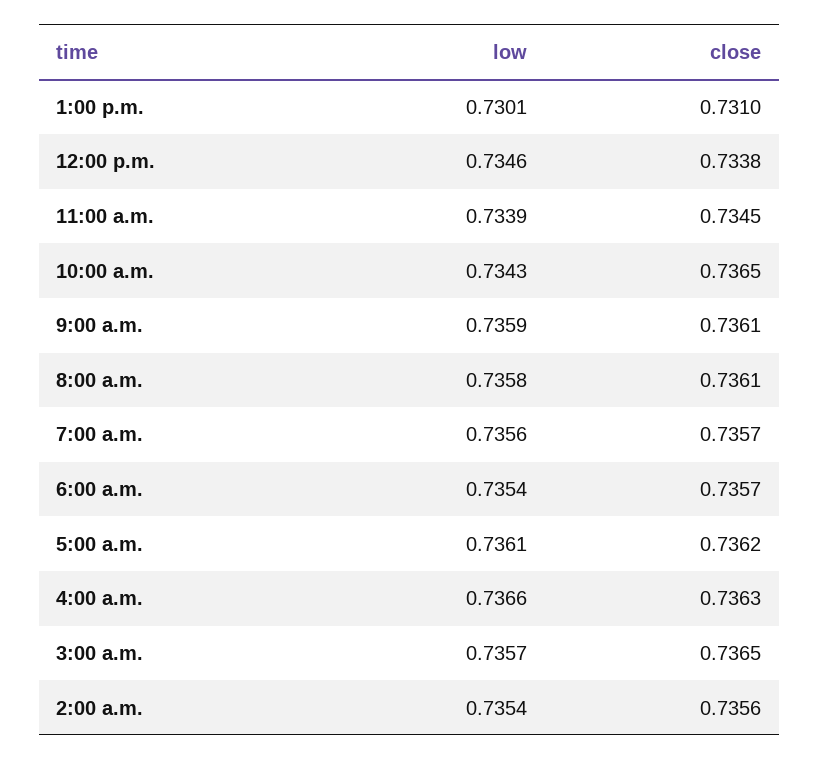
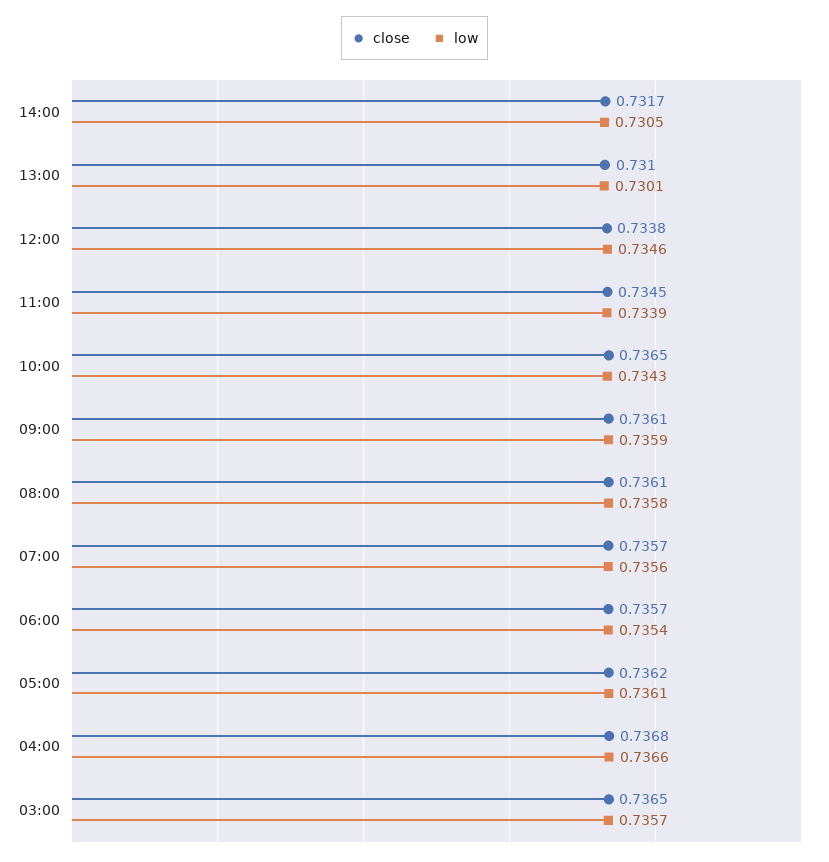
close, 4:00 a.m.: 0.7363 -> 0.7368
low, 2:00 a.m.: 0.7354 -> none
close, 2:00 a.m.: 0.7356 -> none
close, 14:00: none -> 0.7317
low, 14:00: none -> 0.7305

